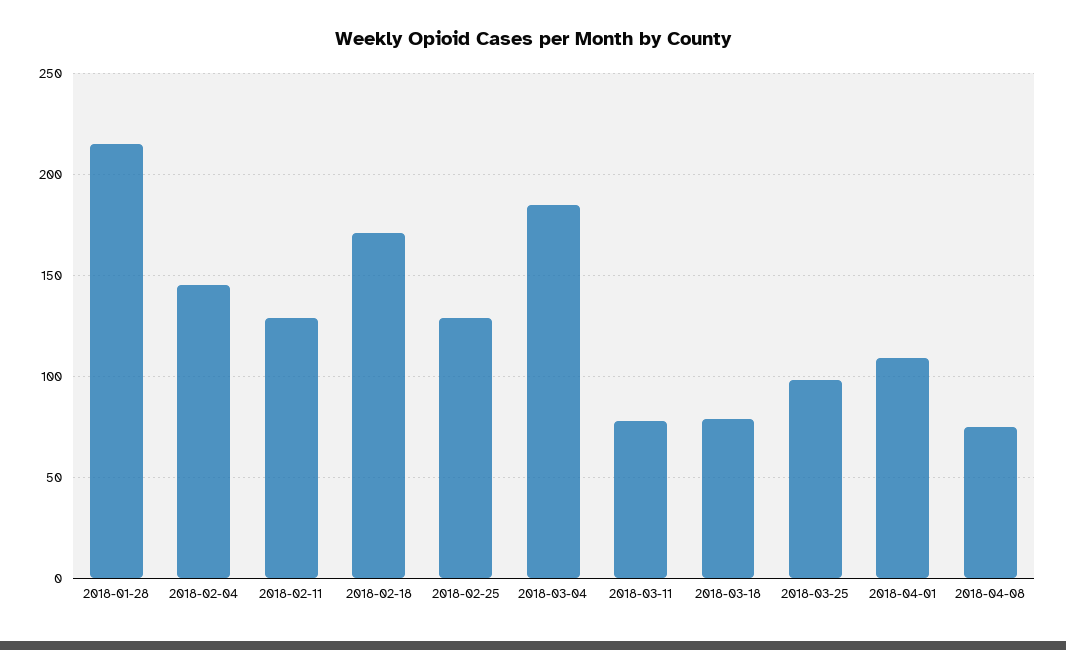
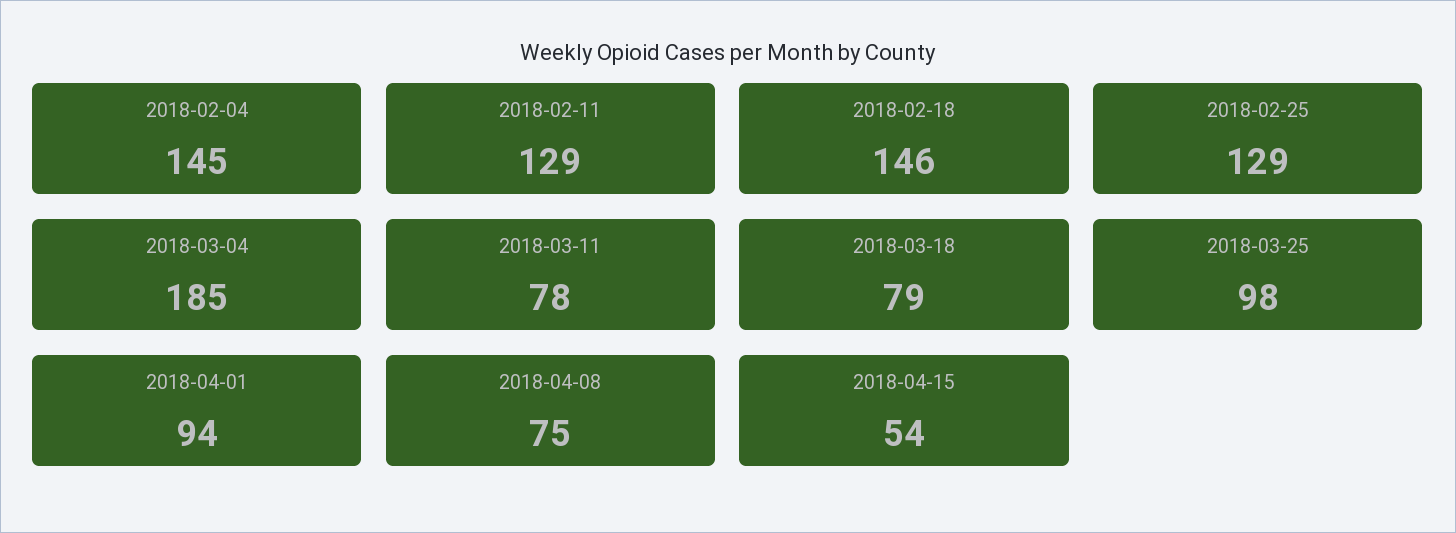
2018-01-28: 215 -> none
2018-02-18: 170 -> 146
2018-04-01: 110 -> 94
2018-04-15: none -> 54

